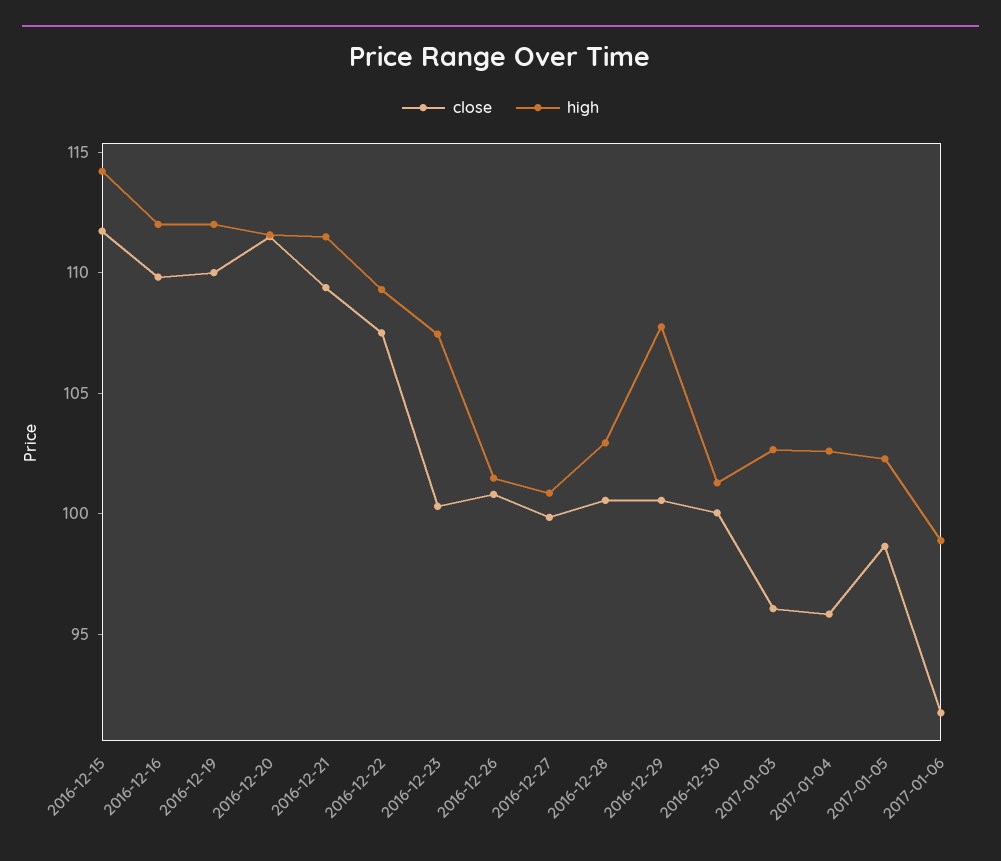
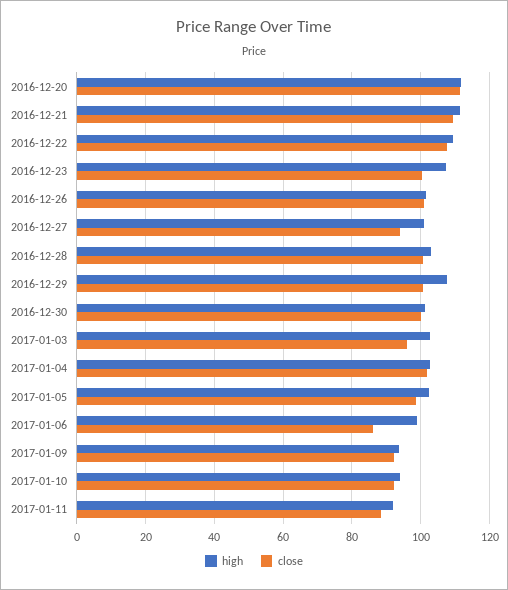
close, 2016-12-15: 112 -> none
high, 2016-12-15: 114 -> none
close, 2016-12-16: 110 -> none
high, 2016-12-16: 112 -> none
close, 2016-12-19: 110 -> none
high, 2016-12-19: 112 -> none
close, 2016-12-27: 100 -> 94
close, 2017-01-04: 96 -> 102
close, 2017-01-06: 92 -> 86
high, 2017-01-09: none -> 94
close, 2017-01-09: none -> 92
high, 2017-01-10: none -> 94
close, 2017-01-10: none -> 92
high, 2017-01-11: none -> 92
close, 2017-01-11: none -> 88

